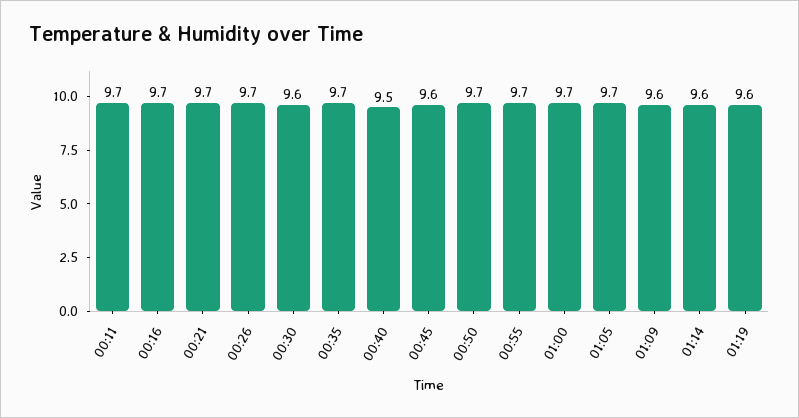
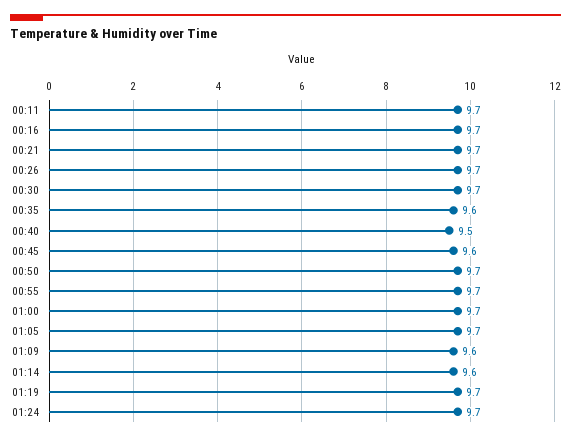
00:30: 9.6 -> 9.7
00:35: 9.7 -> 9.6
01:19: 9.6 -> 9.7
01:24: none -> 9.7

